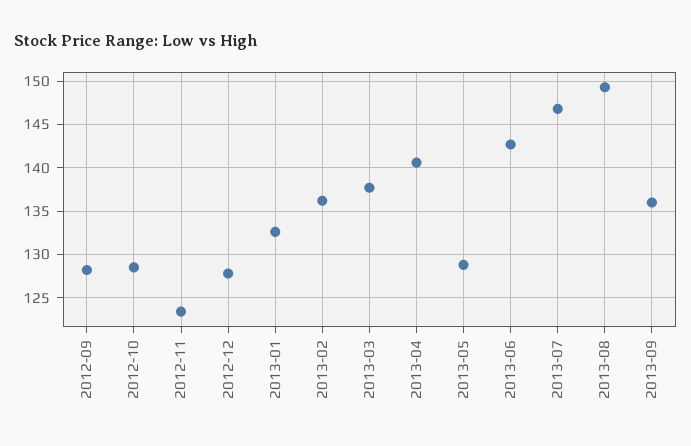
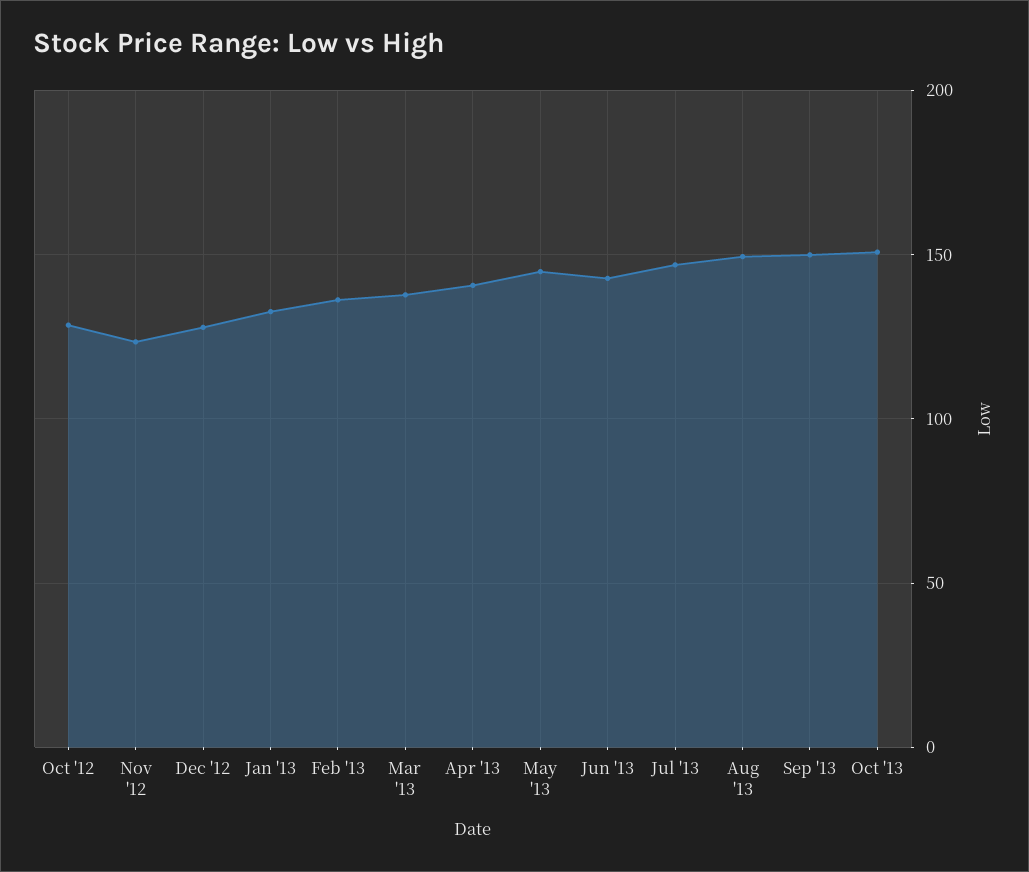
2012-09: 128 -> none
2013-05: 129 -> 145
2013-09: 136 -> 150
Oct '13: none -> 150

